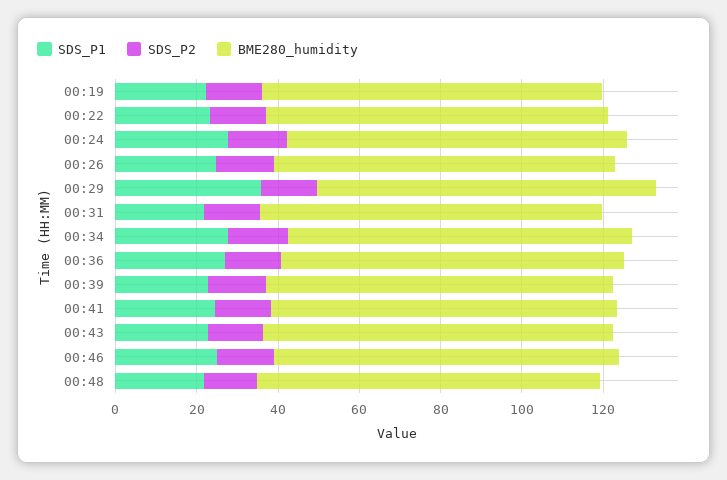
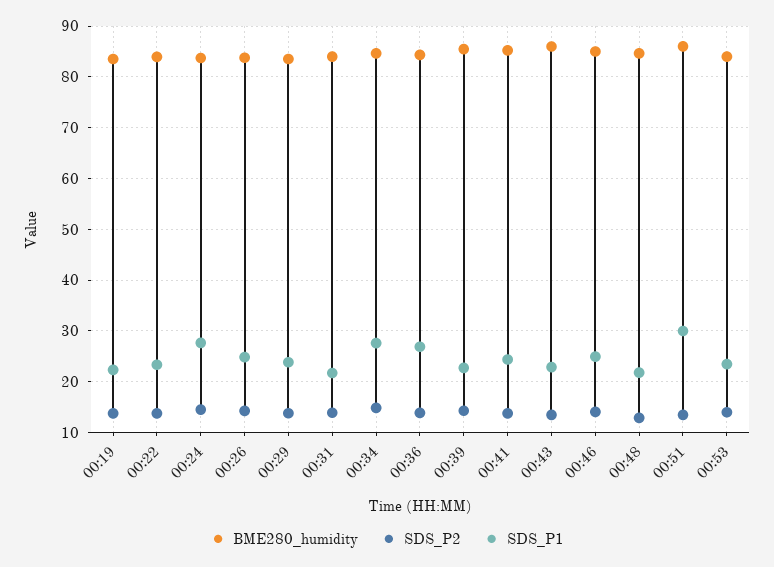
SDS_P1, 00:29: 35 -> 24
BME280_humidity, 00:51: none -> 86
SDS_P2, 00:51: none -> 14
SDS_P1, 00:51: none -> 30
BME280_humidity, 00:53: none -> 84
SDS_P2, 00:53: none -> 14
SDS_P1, 00:53: none -> 24

